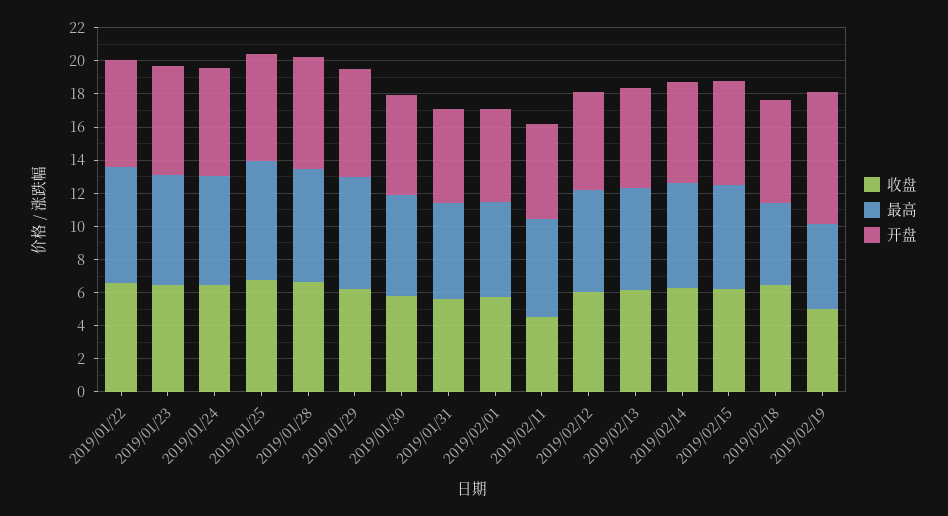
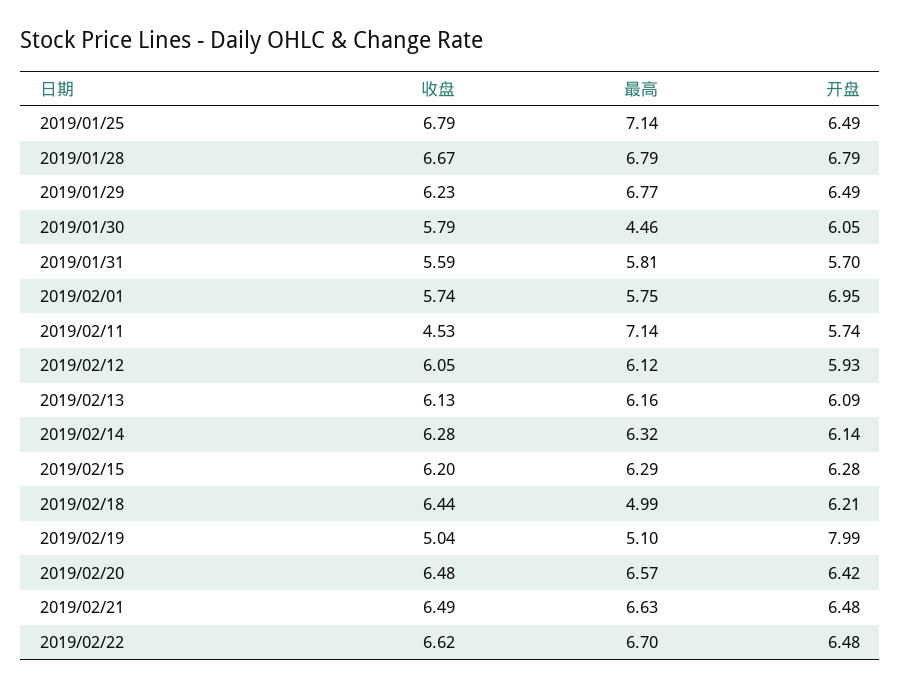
收盘, 2019/01/22: 6.5 -> none
最高, 2019/01/22: 7 -> none
开盘, 2019/01/22: 6.5 -> none
收盘, 2019/01/23: 6.5 -> none
最高, 2019/01/23: 6.5 -> none
开盘, 2019/01/23: 6.5 -> none
收盘, 2019/01/24: 6.5 -> none
最高, 2019/01/24: 6.5 -> none
开盘, 2019/01/24: 6.5 -> none
最高, 2019/01/30: 6 -> 4.46
开盘, 2019/02/01: 5.5 -> 6.95
最高, 2019/02/11: 6 -> 7.14
收盘, 2019/02/20: none -> 6.48
最高, 2019/02/20: none -> 6.57
开盘, 2019/02/20: none -> 6.42
收盘, 2019/02/21: none -> 6.49
最高, 2019/02/21: none -> 6.63
开盘, 2019/02/21: none -> 6.48
收盘, 2019/02/22: none -> 6.62
最高, 2019/02/22: none -> 6.7
开盘, 2019/02/22: none -> 6.48

